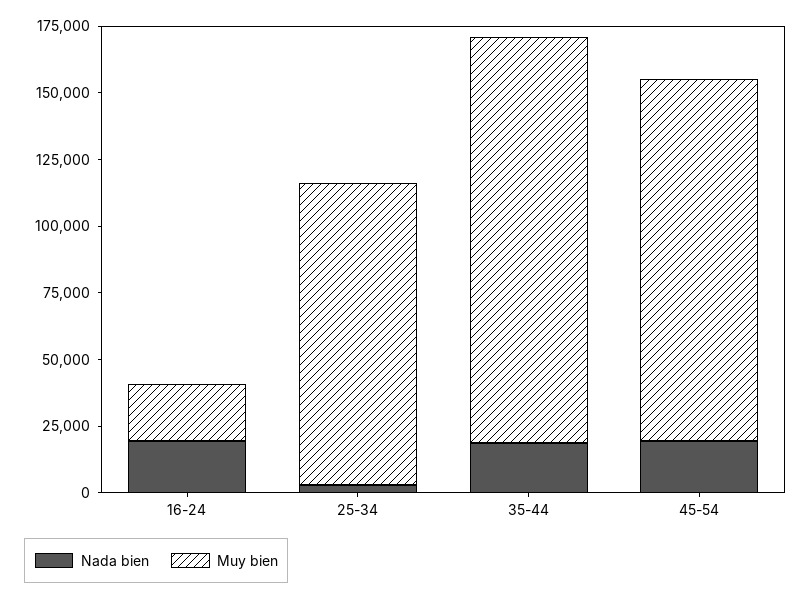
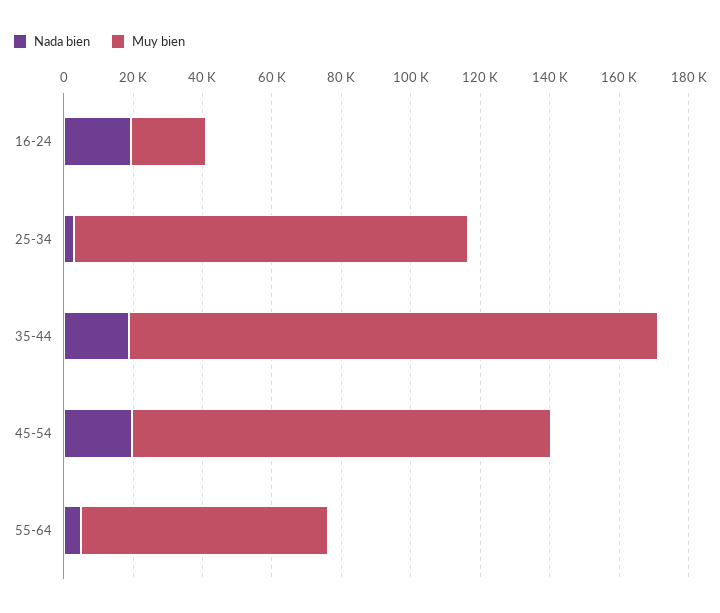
Muy bien, 45-54: 135000 -> 120000
Nada bien, 55-64: none -> 5000
Muy bien, 55-64: none -> 70000

